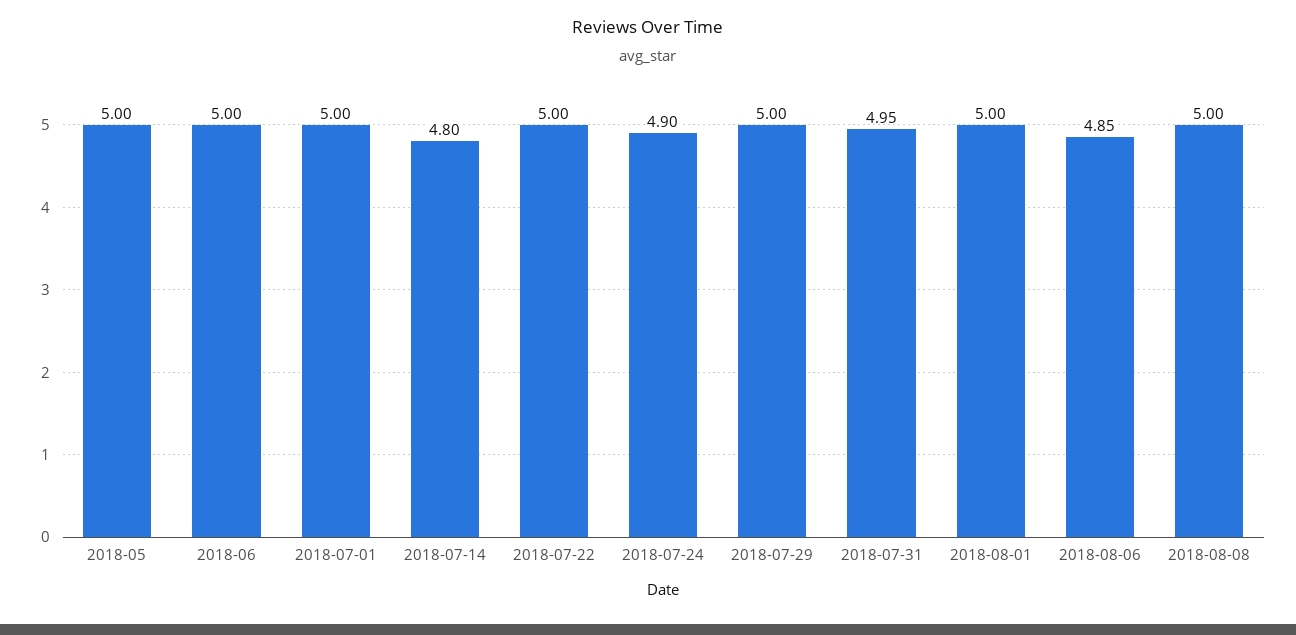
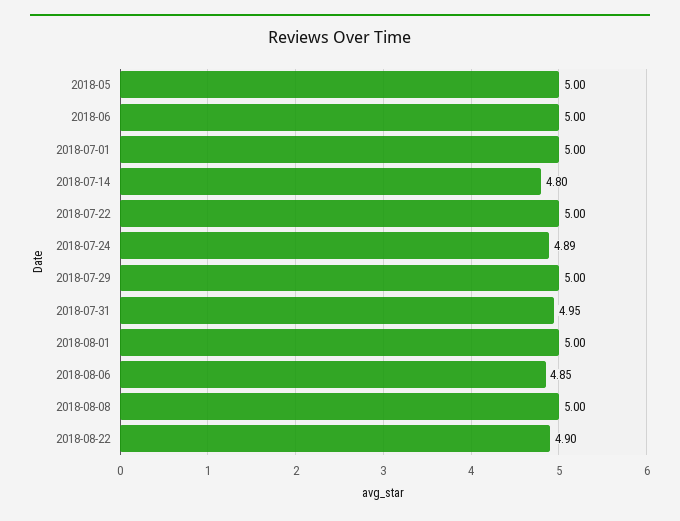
2018-07-24: 4.9 -> 4.89
2018-08-22: none -> 4.9

